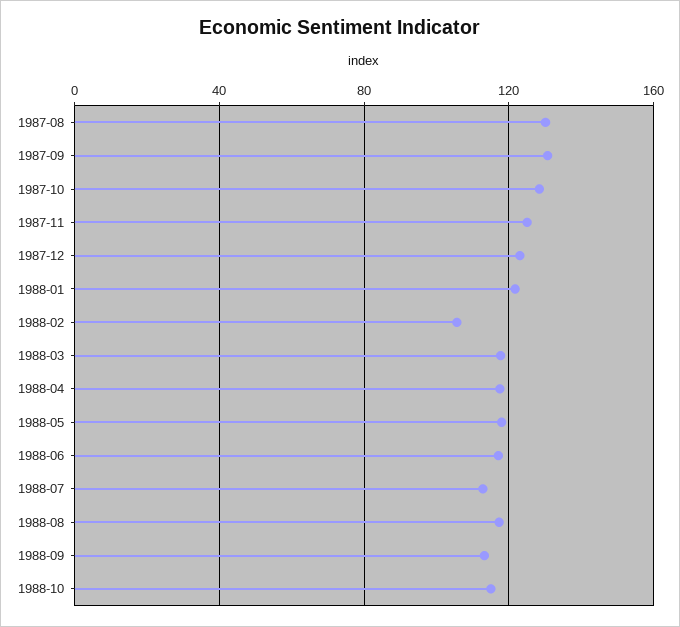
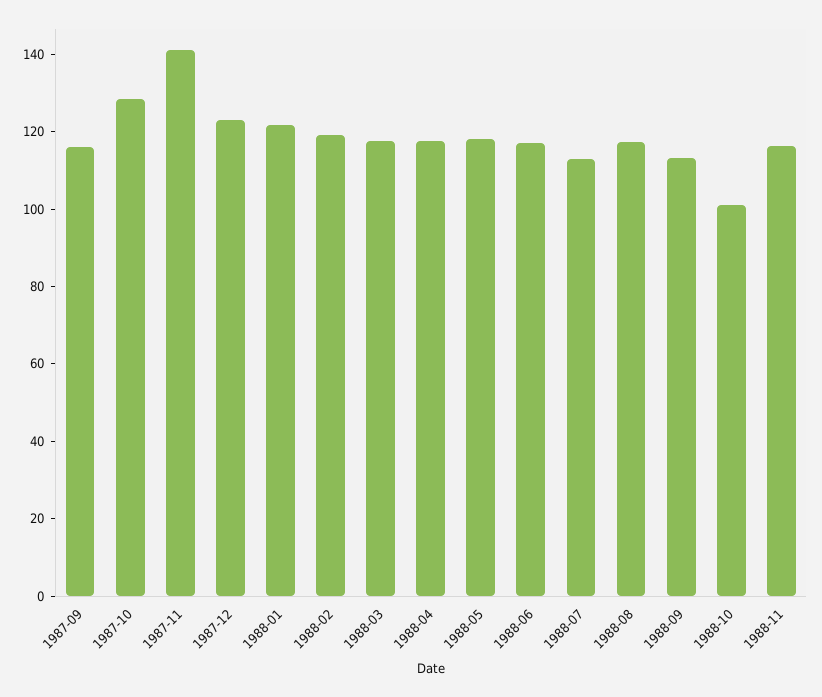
1987-08: 130 -> none
1987-09: 130 -> 115
1987-11: 125 -> 140
1988-02: 105 -> 120
1988-10: 115 -> 100
1988-11: none -> 115

